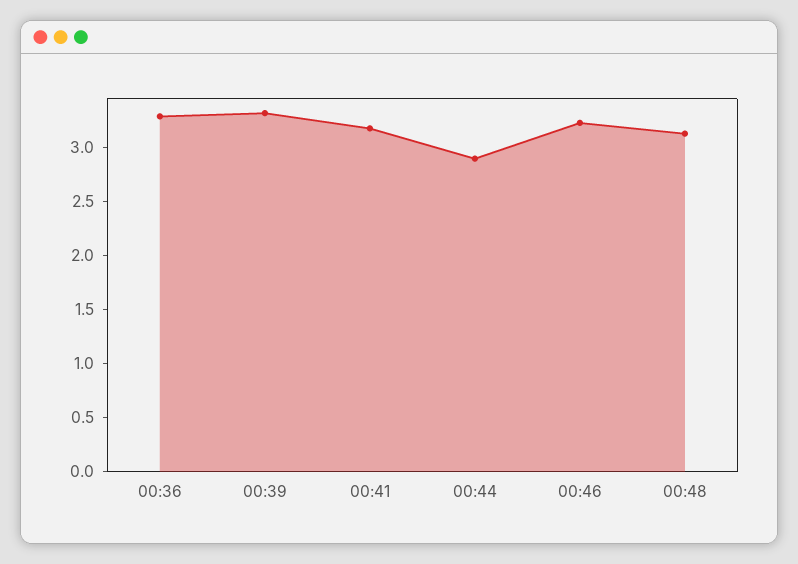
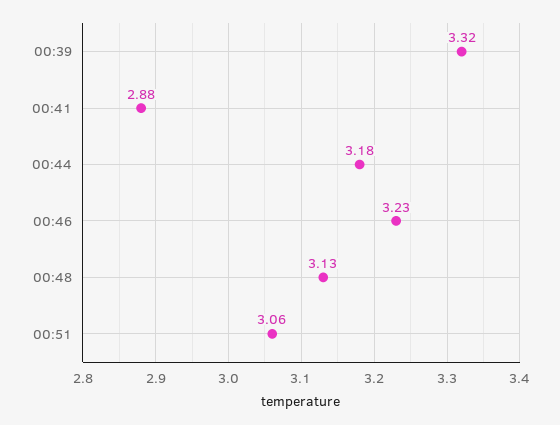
00:36: 3.3 -> none
00:41: 3.2 -> 2.88
00:44: 2.9 -> 3.18
00:51: none -> 3.06

